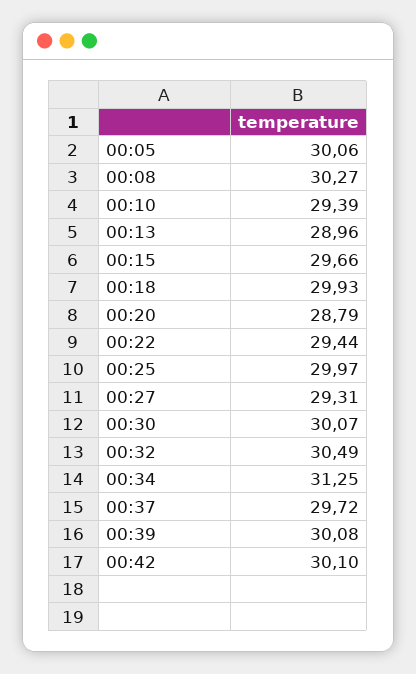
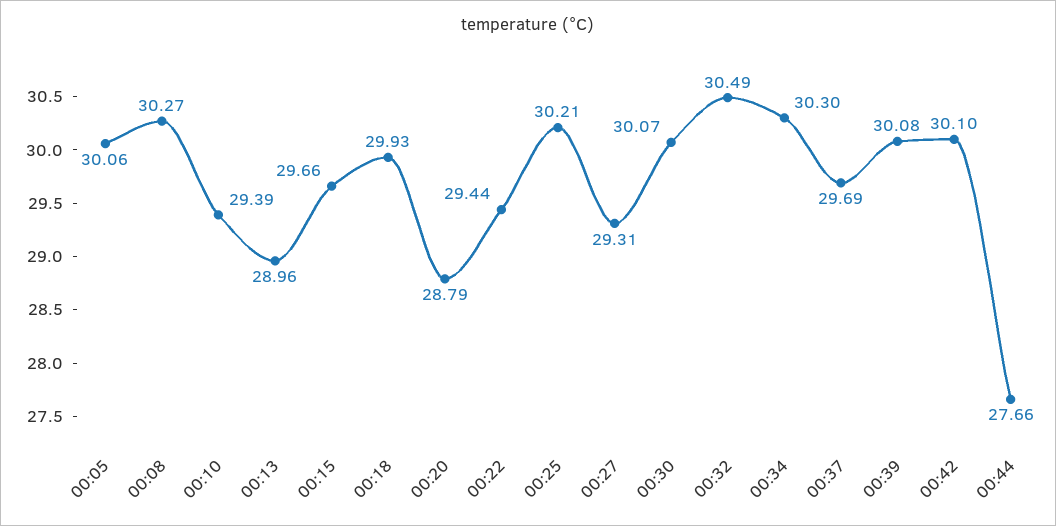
00:25: 29.97 -> 30.21
00:34: 31.25 -> 30.3
00:37: 29.72 -> 29.69
00:44: none -> 27.66

